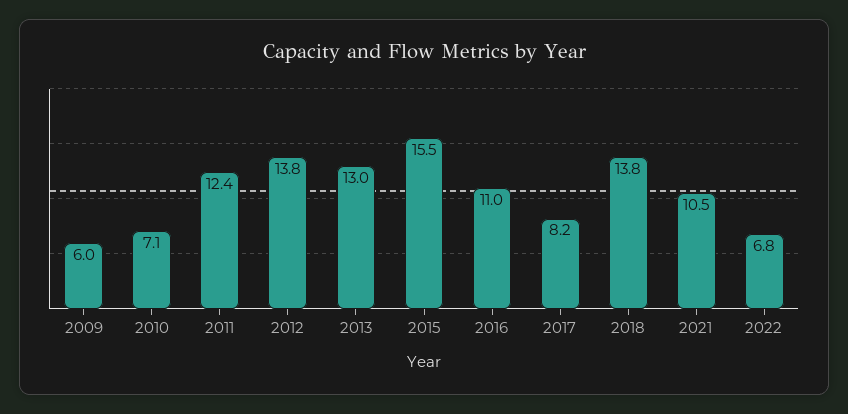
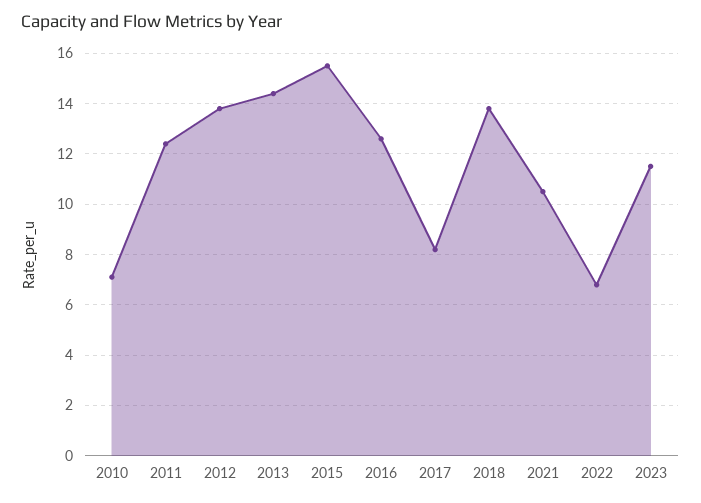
2009: 6 -> none
2013: 13 -> 14.5
2016: 11 -> 12.5
2023: none -> 11.5

